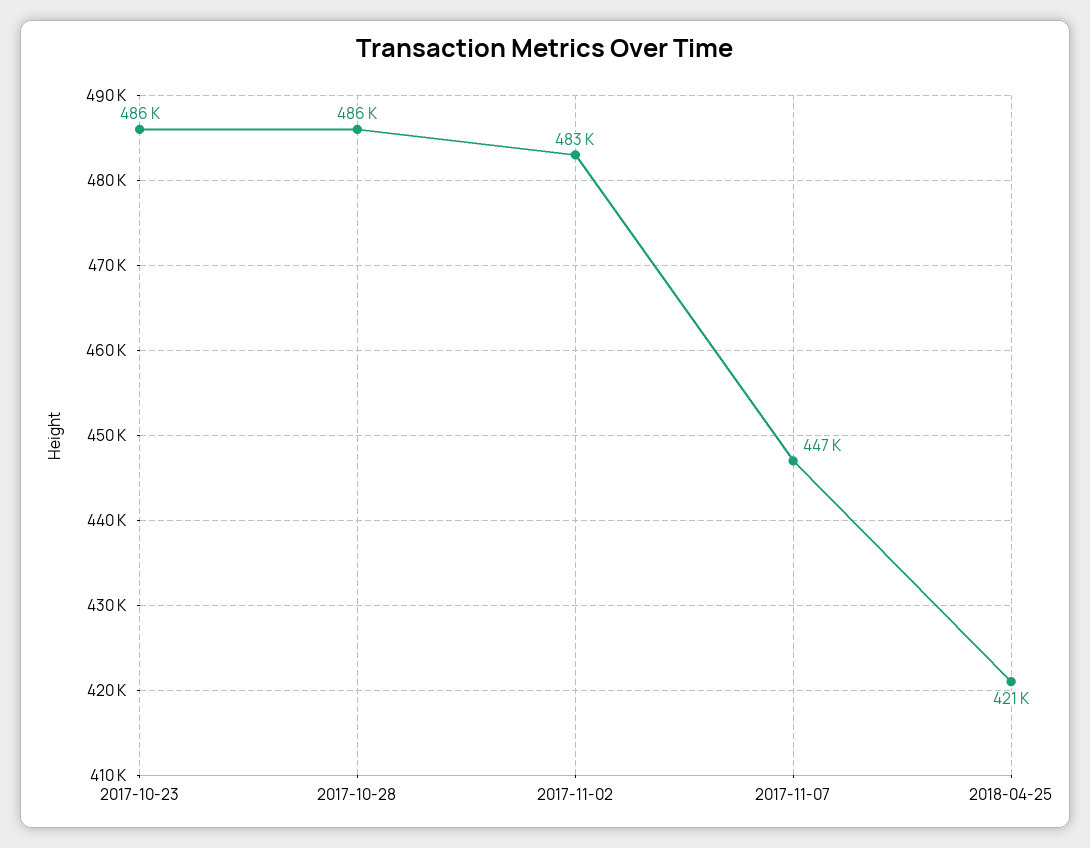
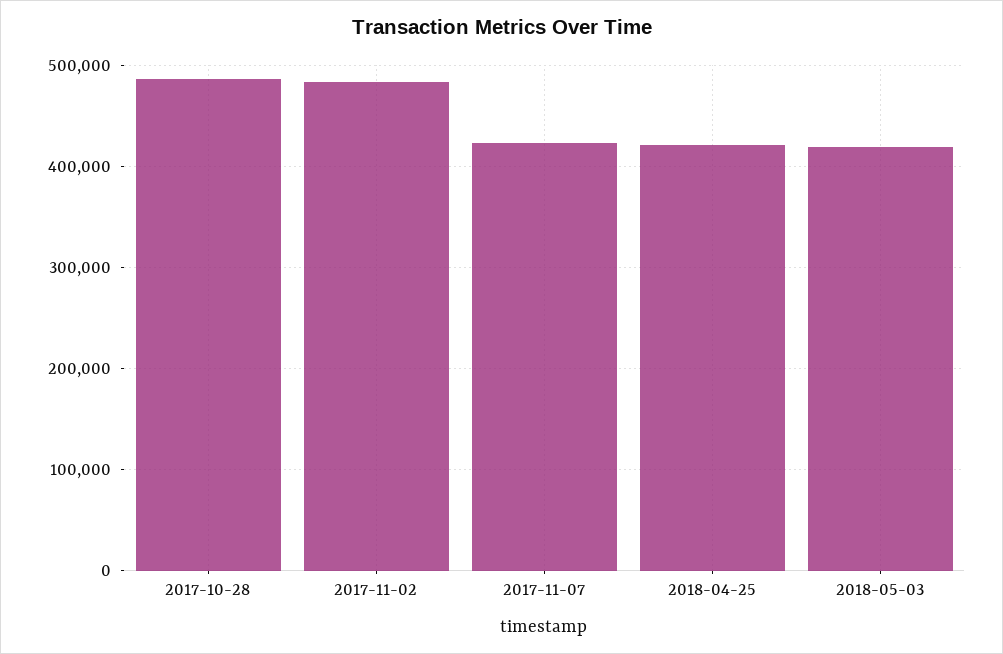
2017-10-23: 486000 -> none
2017-11-07: 447000 -> 420000
2018-05-03: none -> 420000

